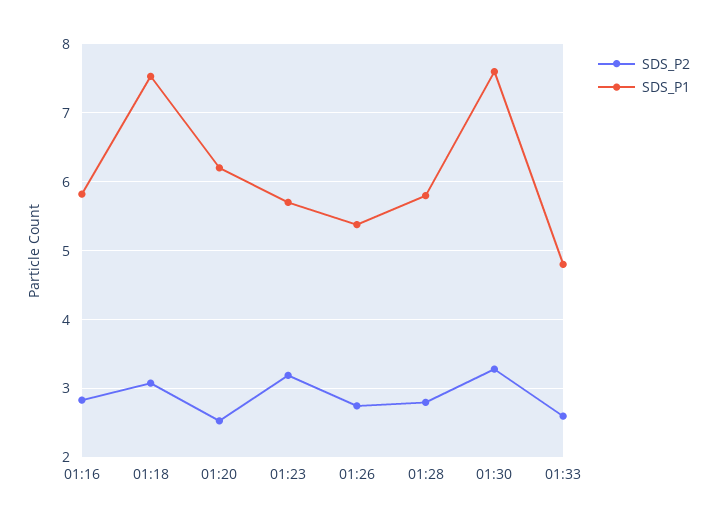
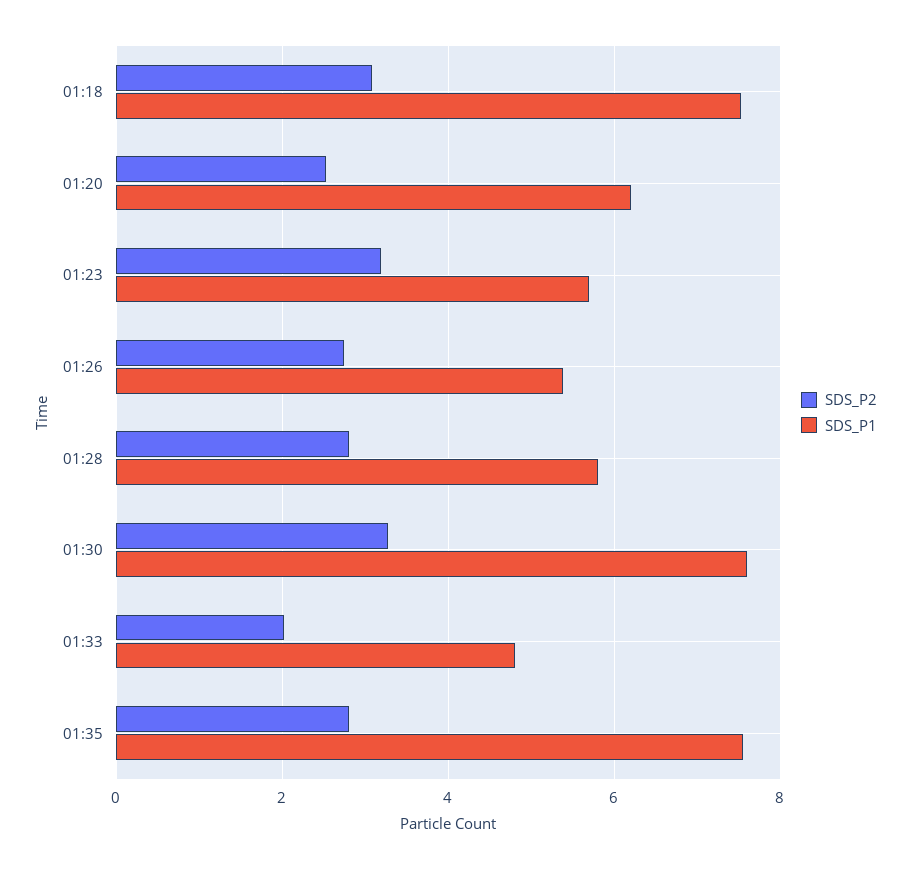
SDS_P2, 01:16: 2.8 -> none
SDS_P1, 01:16: 5.8 -> none
SDS_P2, 01:33: 2.6 -> 2
SDS_P2, 01:35: none -> 2.8
SDS_P1, 01:35: none -> 7.6

